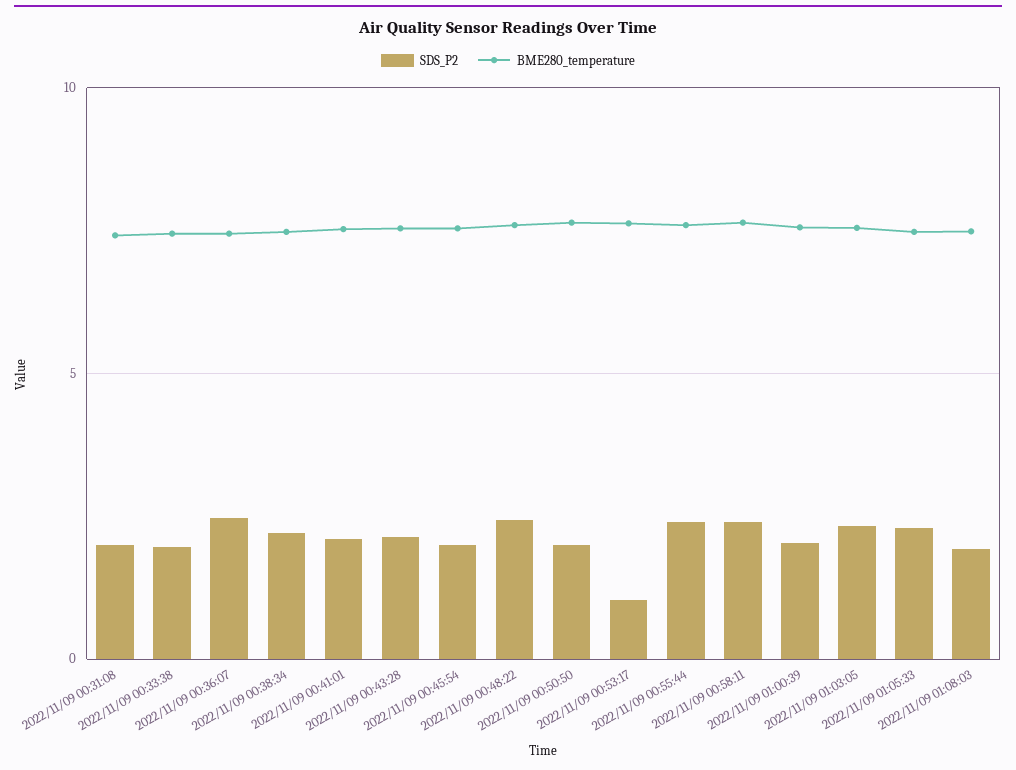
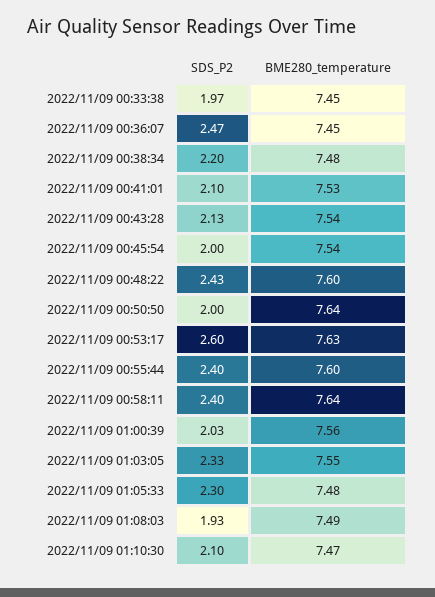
SDS_P2, 2022/11/09 00:31:08: 2 -> none
BME280_temperature, 2022/11/09 00:31:08: 7.5 -> none
SDS_P2, 2022/11/09 00:53:17: 1 -> 2.6
SDS_P2, 2022/11/09 01:10:30: none -> 2.1
BME280_temperature, 2022/11/09 01:10:30: none -> 7.47

